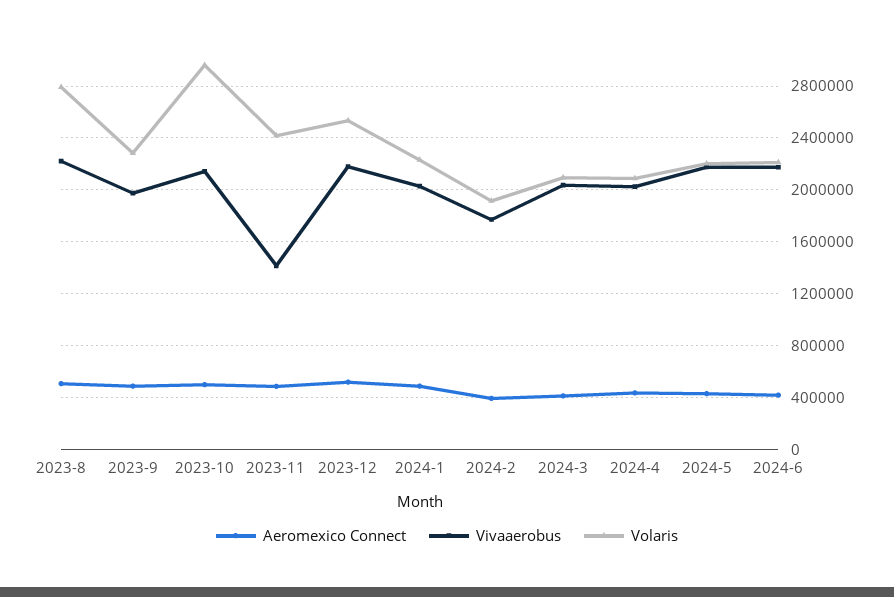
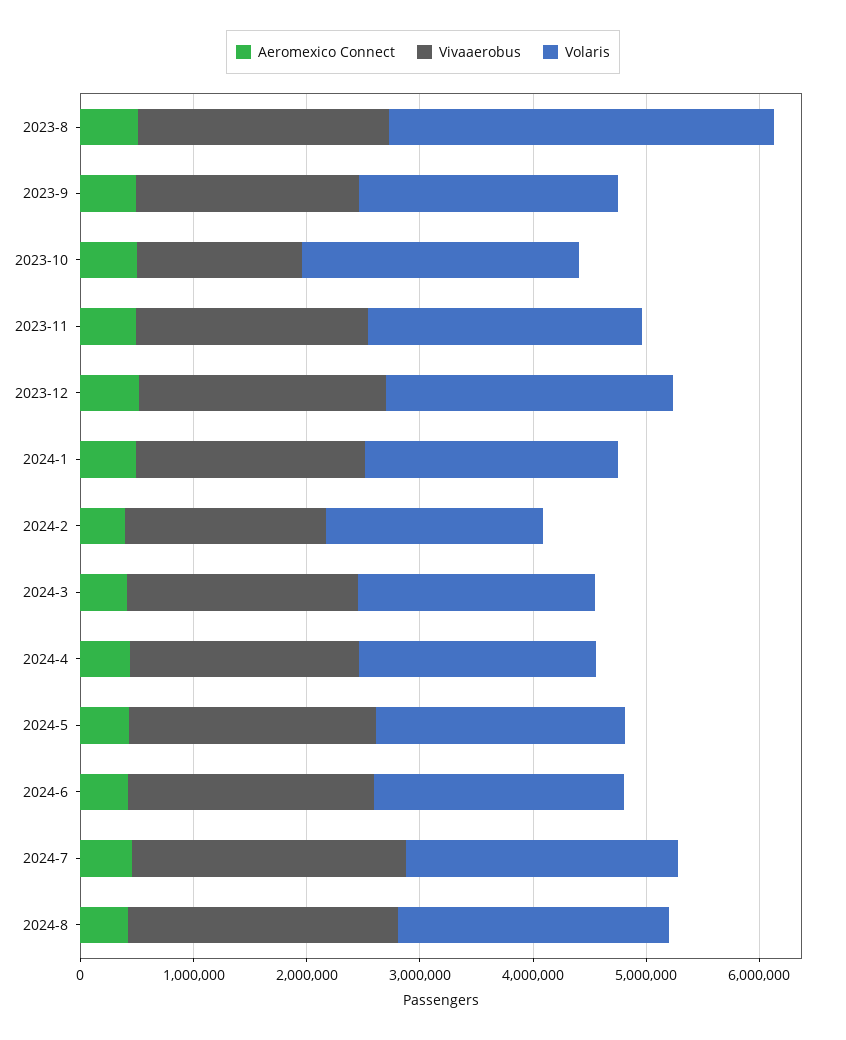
Volaris, 2023-8: 2800000 -> 3400000
Vivaaerobus, 2023-10: 2150000 -> 1400000
Volaris, 2023-10: 2950000 -> 2400000
Vivaaerobus, 2023-11: 1400000 -> 2000000
Aeromexico Connect, 2024-7: none -> 400000
Vivaaerobus, 2024-7: none -> 2400000
Volaris, 2024-7: none -> 2400000
Aeromexico Connect, 2024-8: none -> 400000
Vivaaerobus, 2024-8: none -> 2400000
Volaris, 2024-8: none -> 2400000

